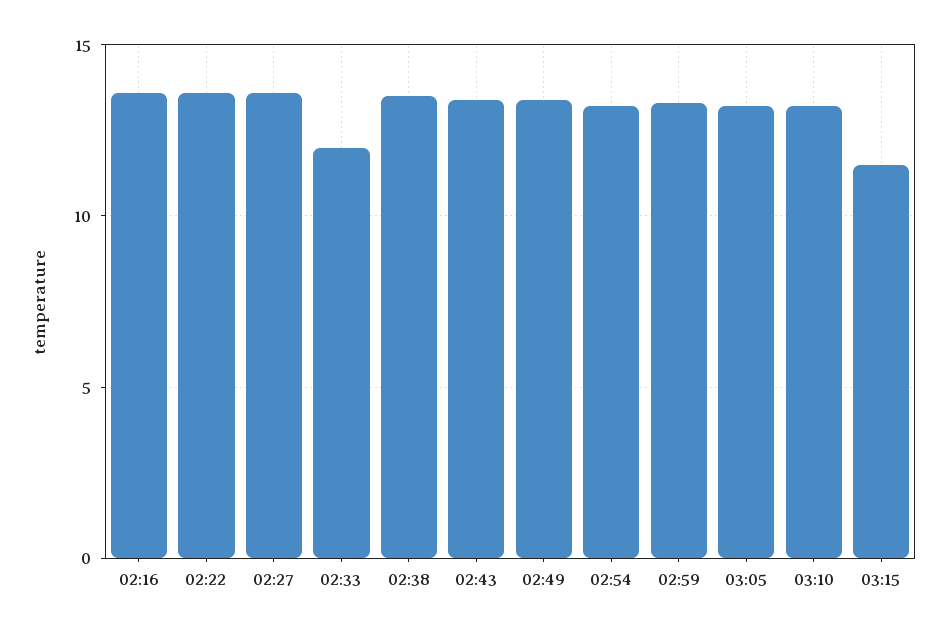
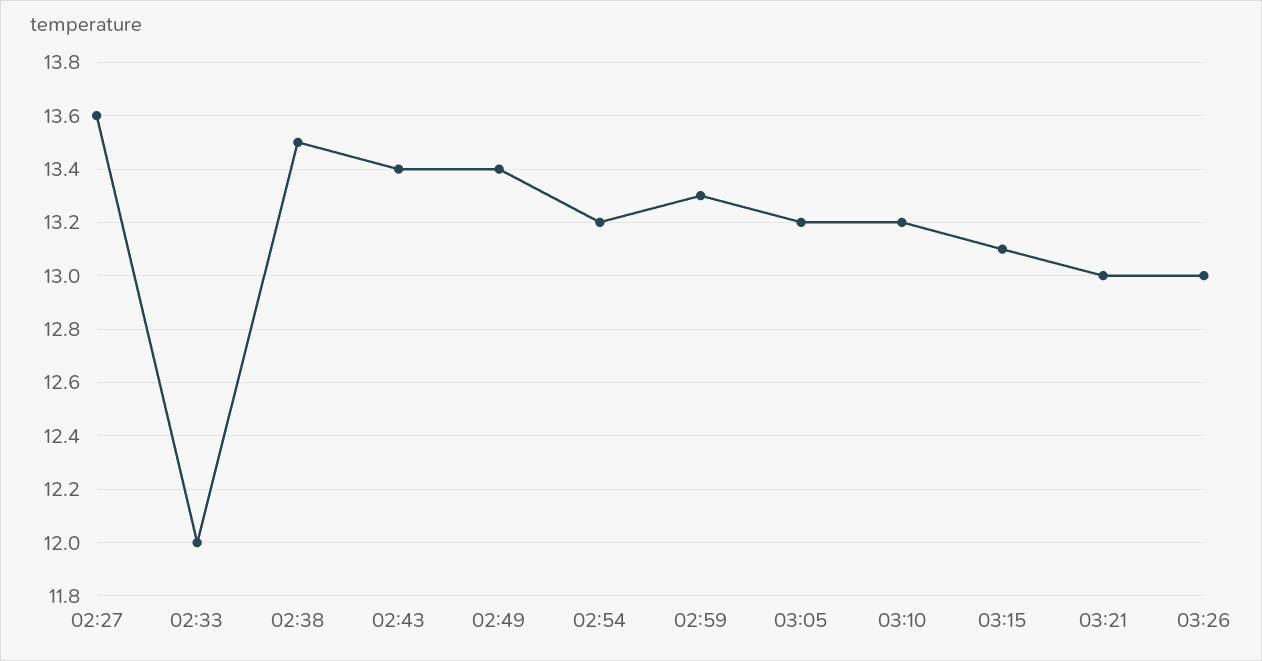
02:16: 13.5 -> none
02:22: 13.5 -> none
03:15: 11.5 -> 13.1
03:21: none -> 13
03:26: none -> 13

